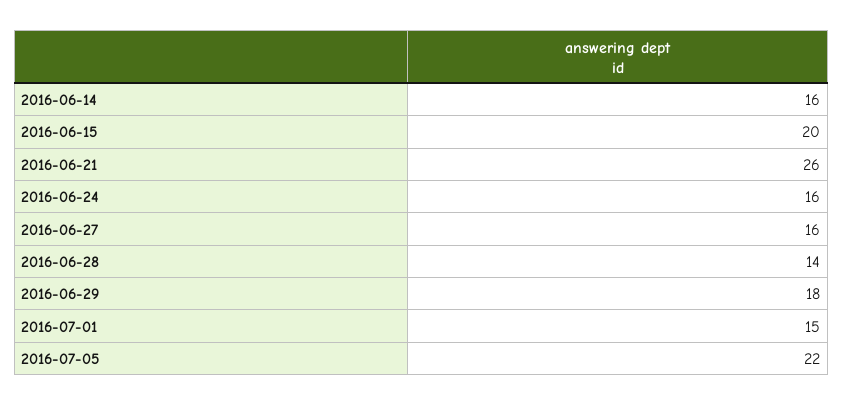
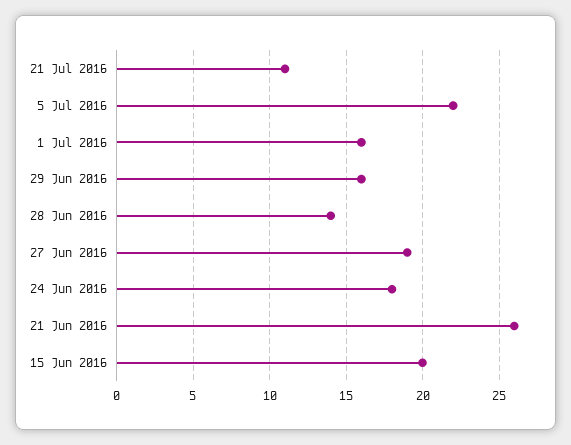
2016-06-14: 16 -> none
2016-06-24: 16 -> 18
2016-06-27: 16 -> 19
2016-06-29: 18 -> 16
2016-07-01: 15 -> 16
21 Jul 2016: none -> 11

